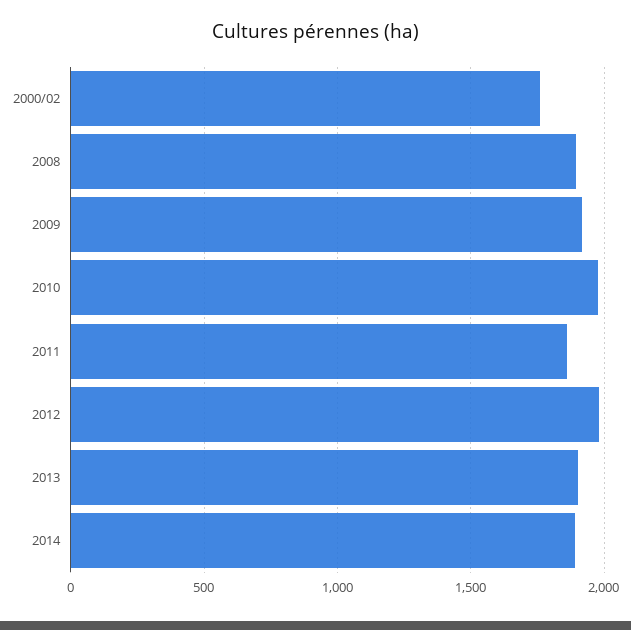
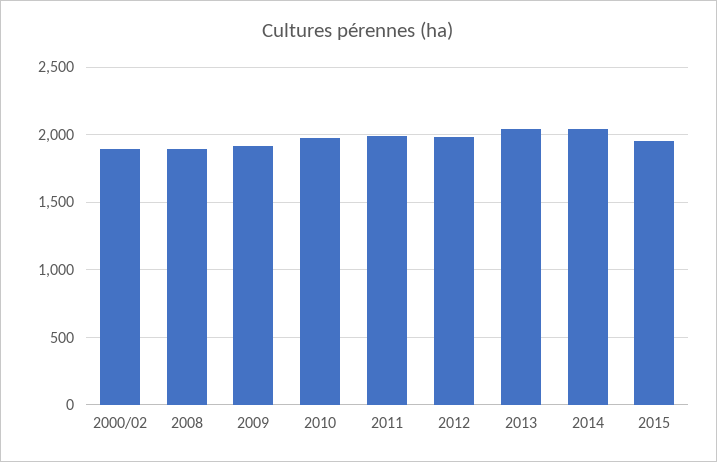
2000/02: 1750 -> 1900
2011: 1850 -> 2000
2013: 1900 -> 2050
2014: 1900 -> 2050
2015: none -> 1950

